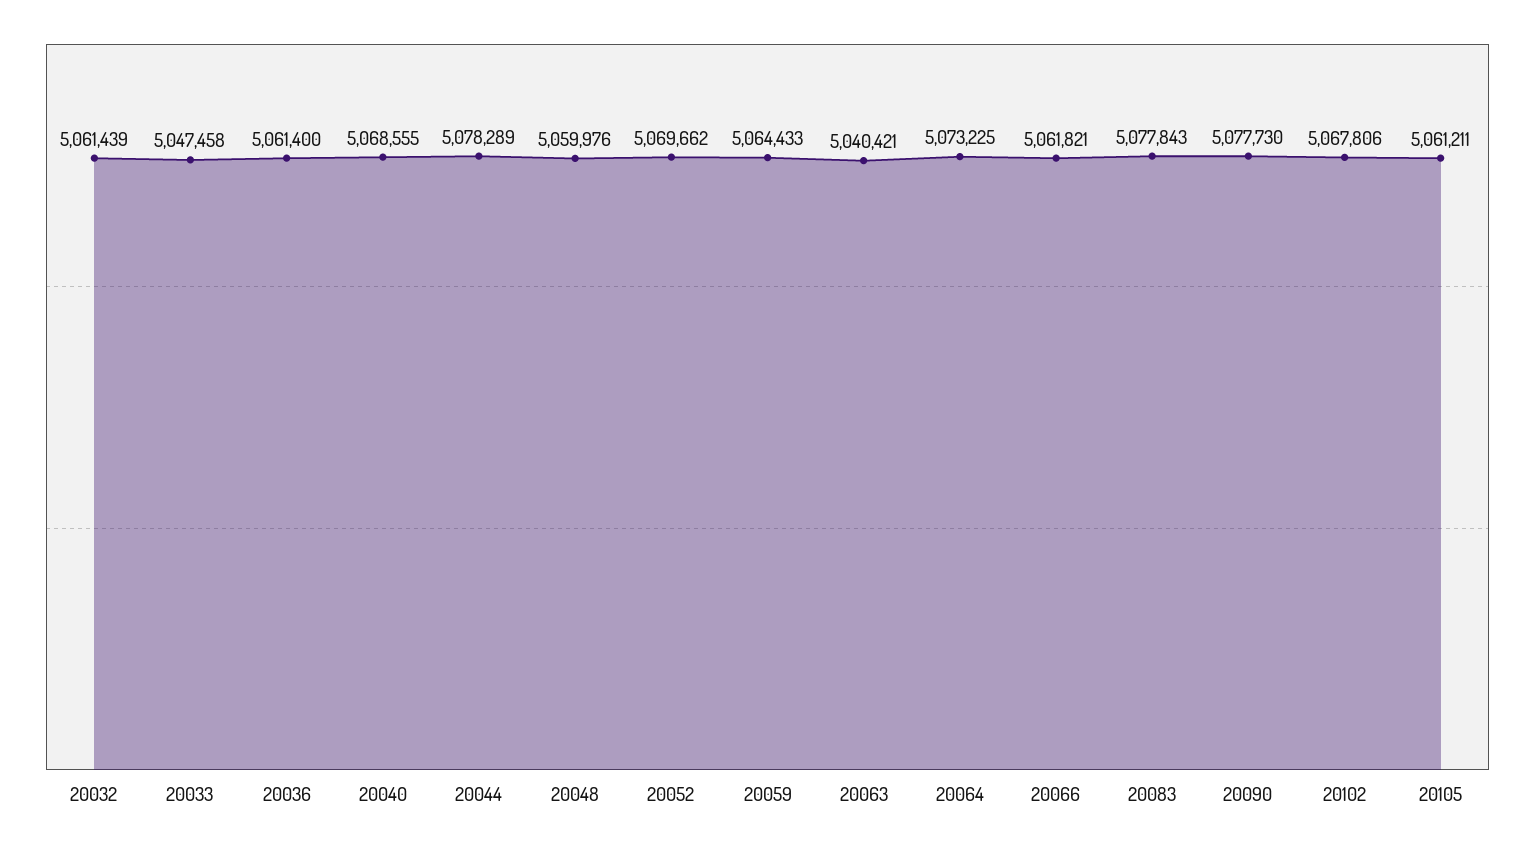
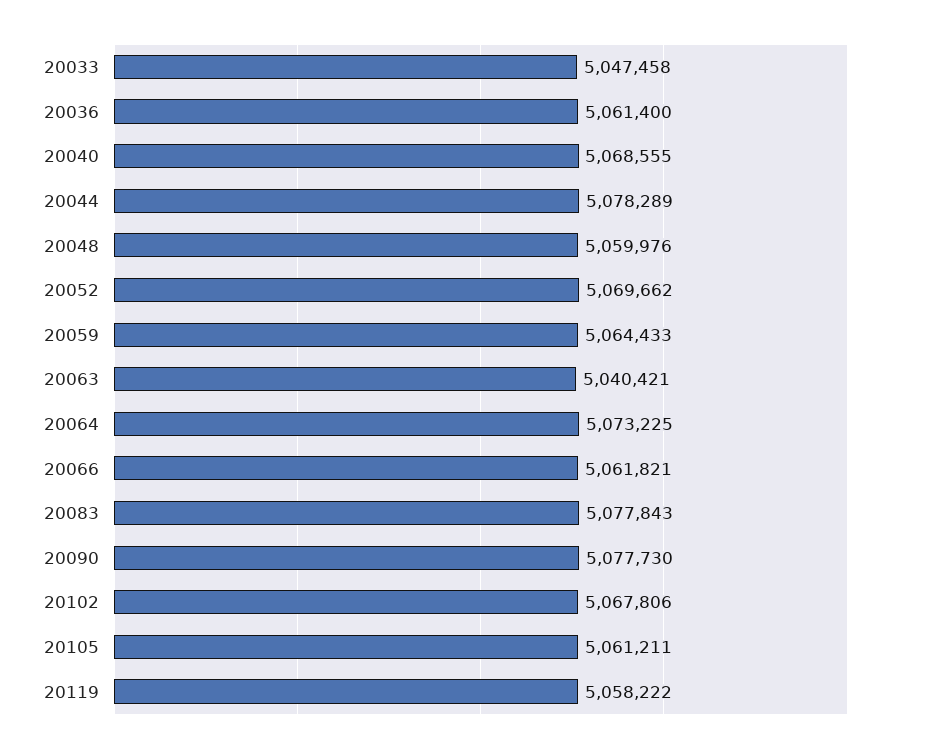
20032: 5061439 -> none
20119: none -> 5058222

